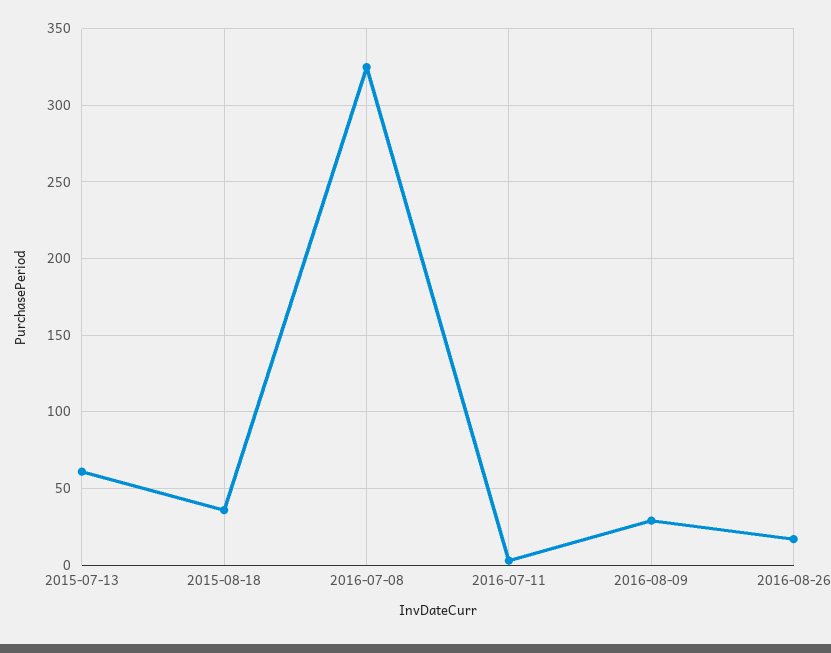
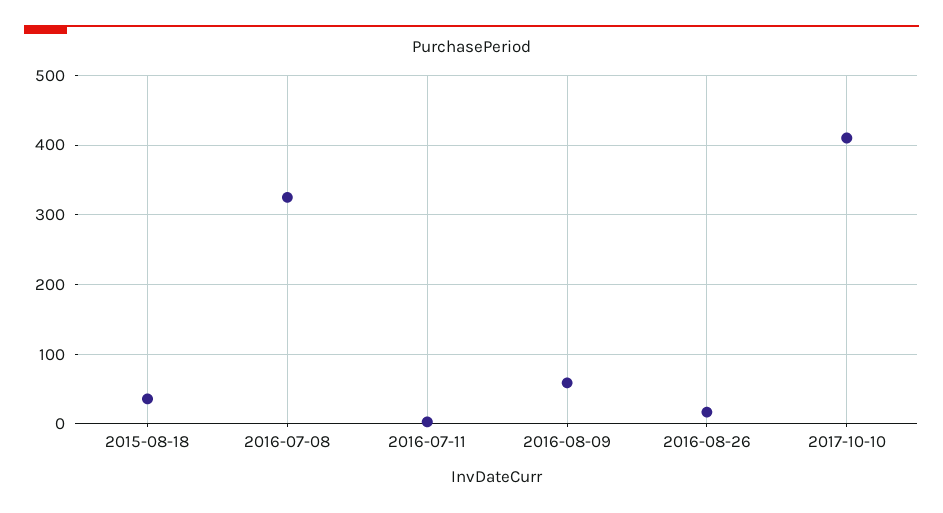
2015-07-13: 60 -> none
2016-08-09: 30 -> 60
2017-10-10: none -> 410

